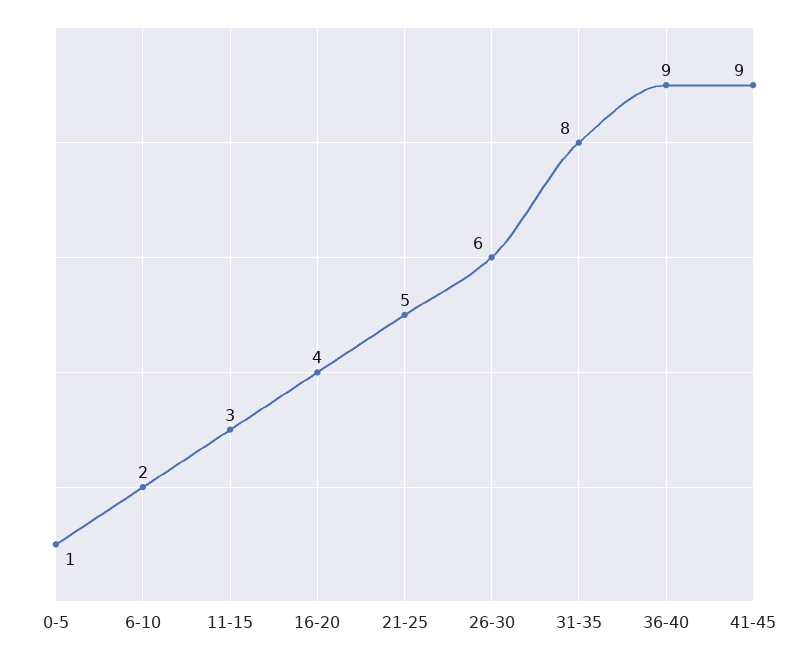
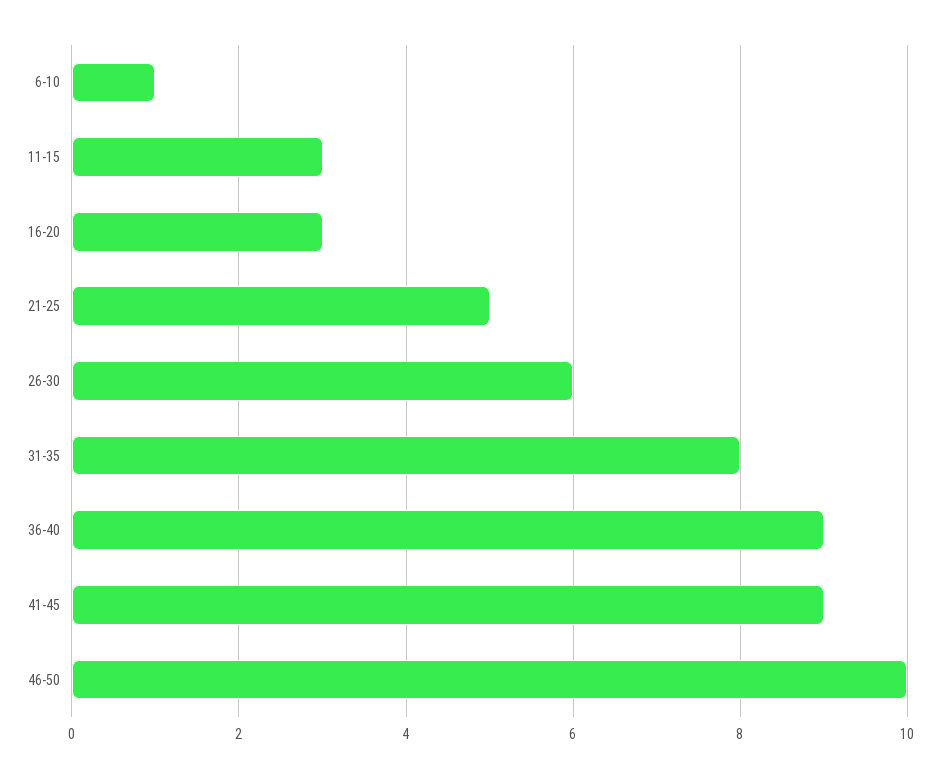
0-5: 1 -> none
6-10: 2 -> 1
16-20: 4 -> 3
46-50: none -> 10

